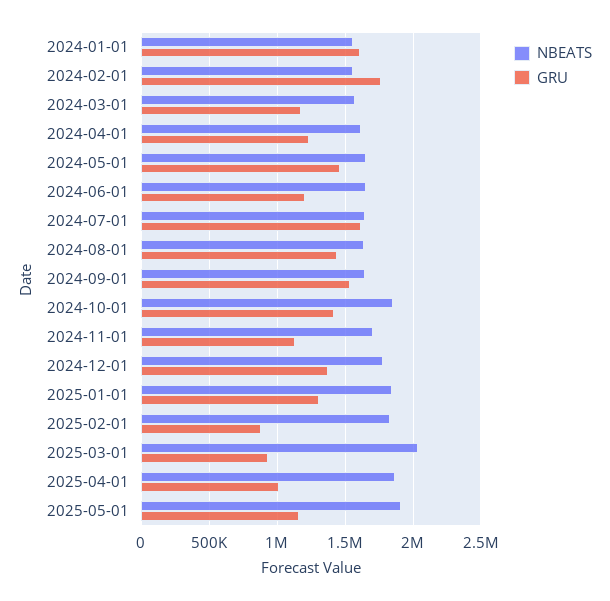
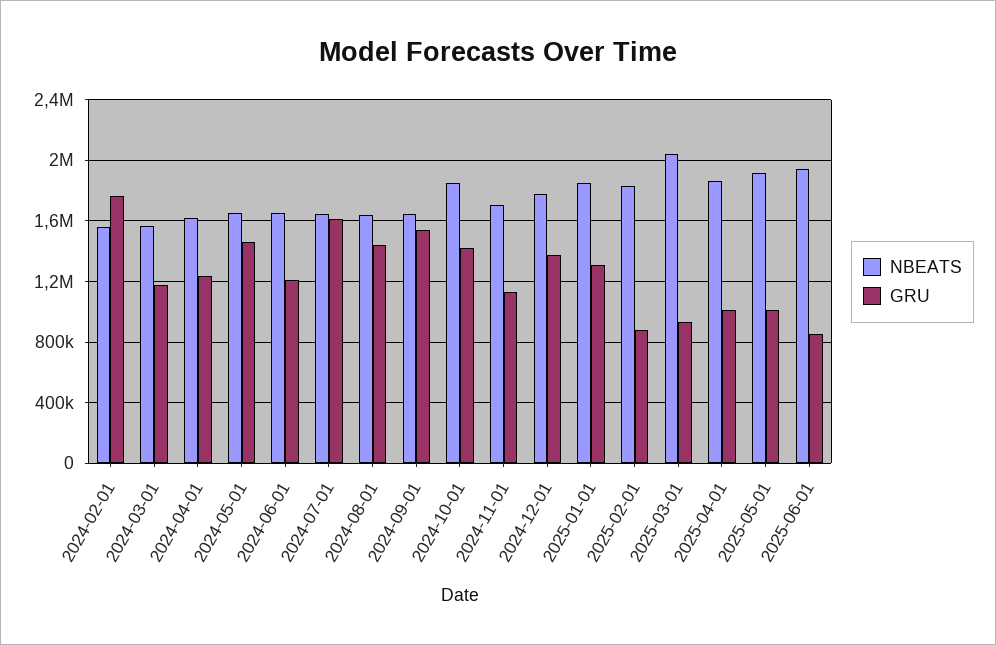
NBEATS, 2024-01-01: 1550000 -> none
GRU, 2024-01-01: 1600000 -> none
GRU, 2025-05-01: 1150000 -> 1000000
NBEATS, 2025-06-01: none -> 1950000
GRU, 2025-06-01: none -> 850000

